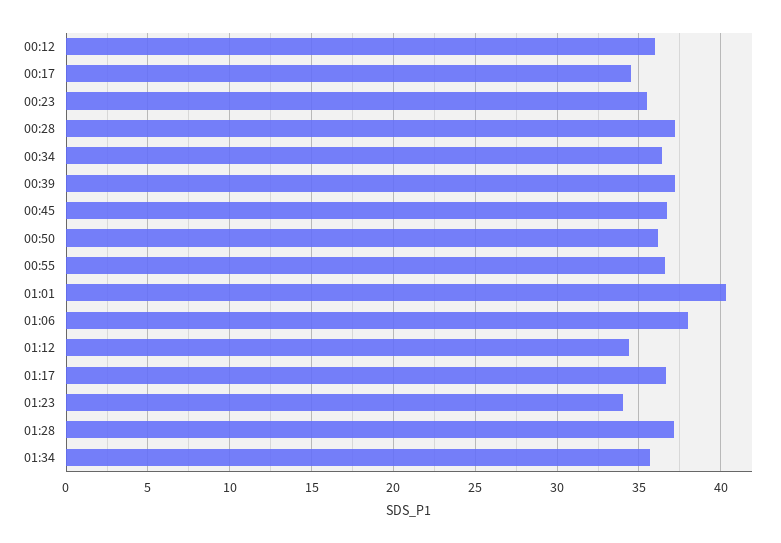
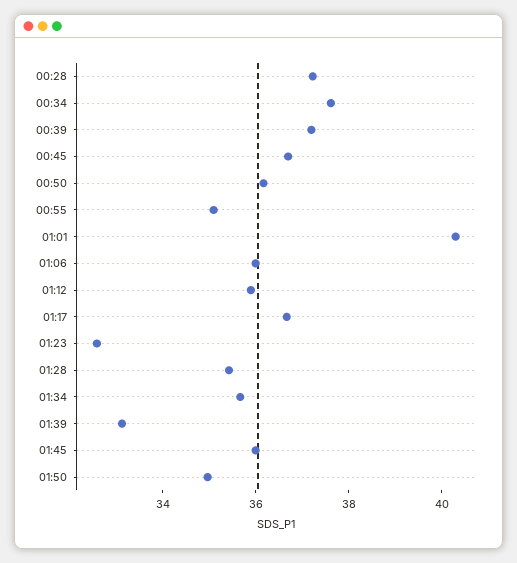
00:12: 36 -> none
00:17: 34.5 -> none
00:23: 35.5 -> none
00:34: 36.5 -> 37.5
00:55: 36.5 -> 35
01:06: 38 -> 36
01:12: 34.5 -> 36
01:23: 34 -> 32.5
01:28: 37 -> 35.5
01:39: none -> 33
01:45: none -> 36
01:50: none -> 35

